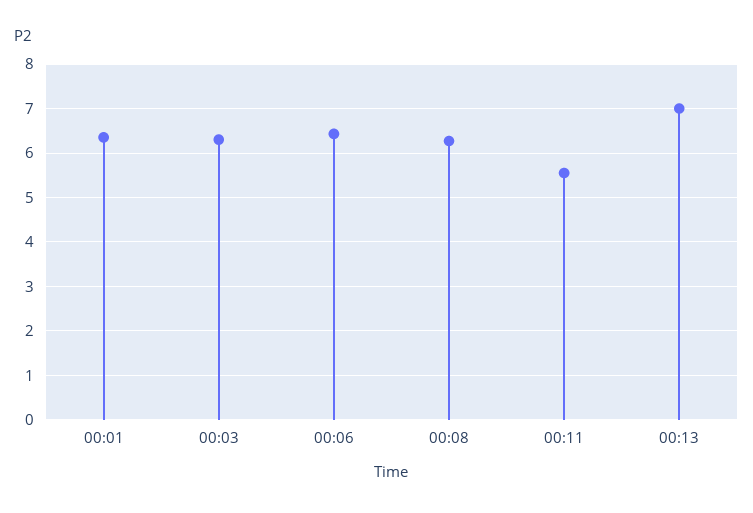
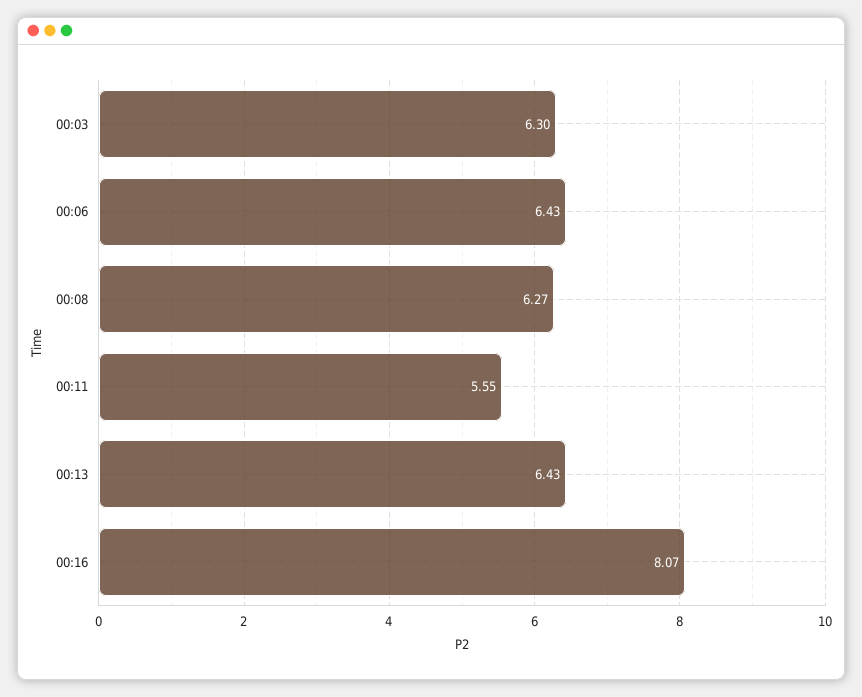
00:01: 6.4 -> none
00:13: 7 -> 6.43
00:16: none -> 8.07

